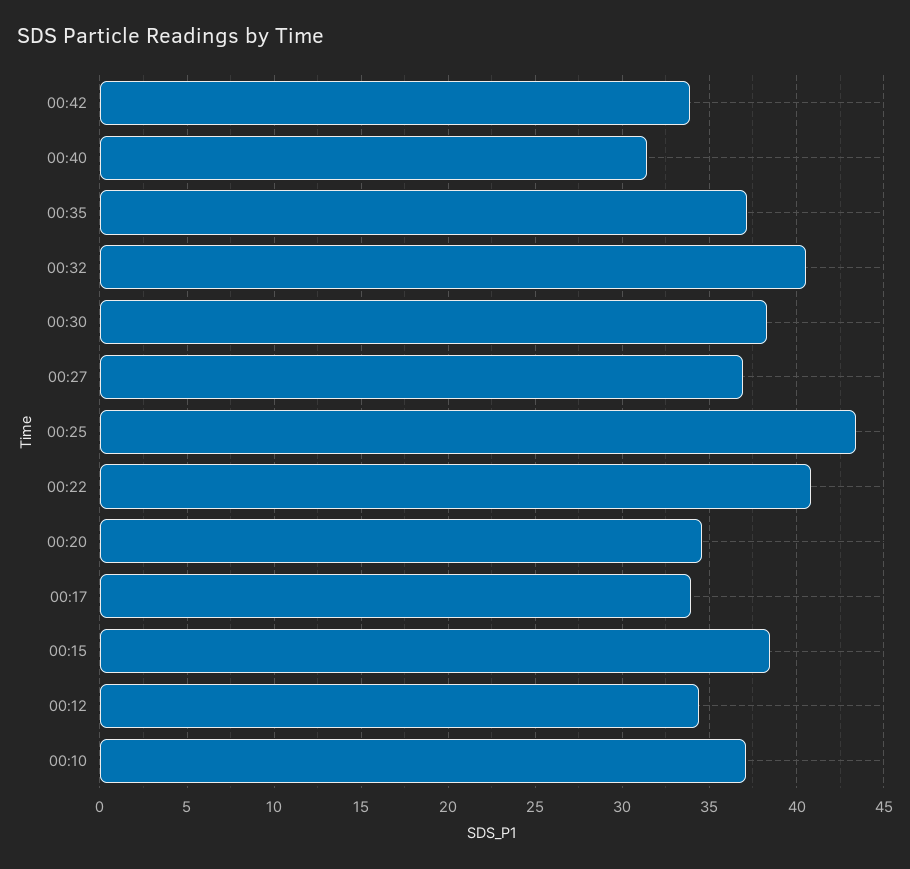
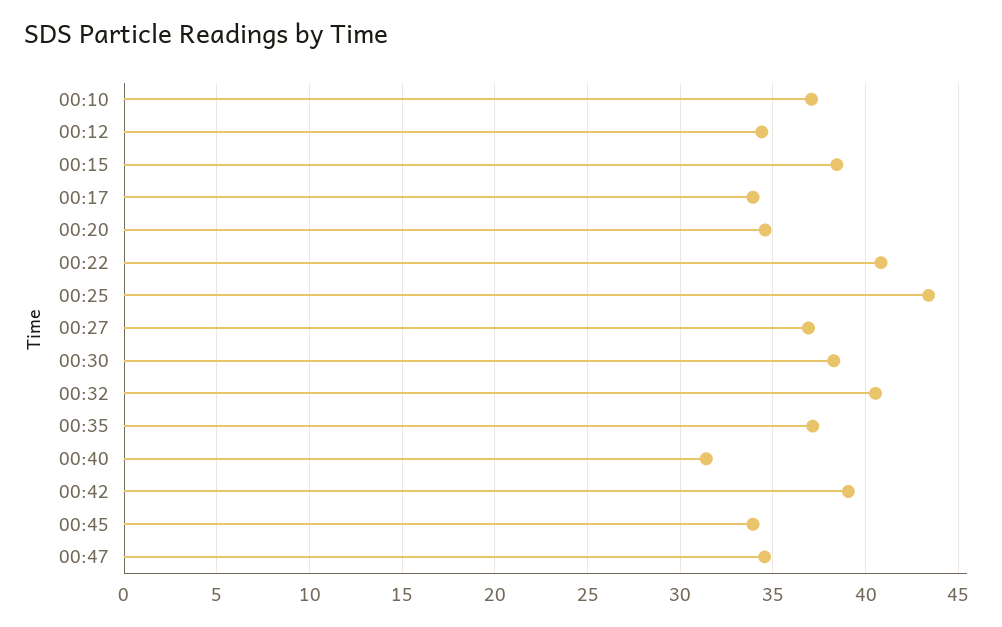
00:42: 34 -> 39
00:45: none -> 34
00:47: none -> 34.5

